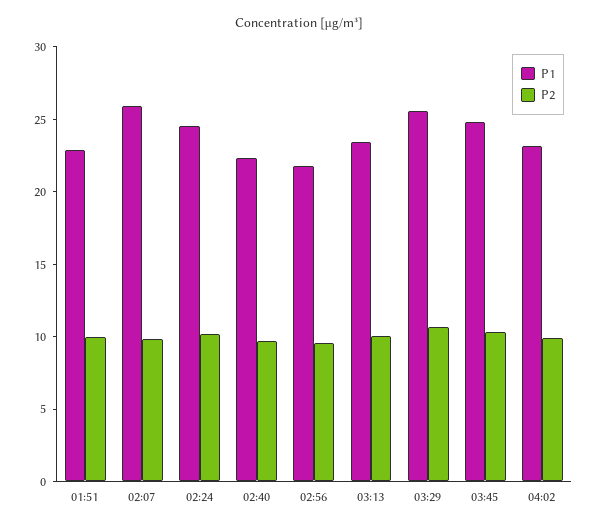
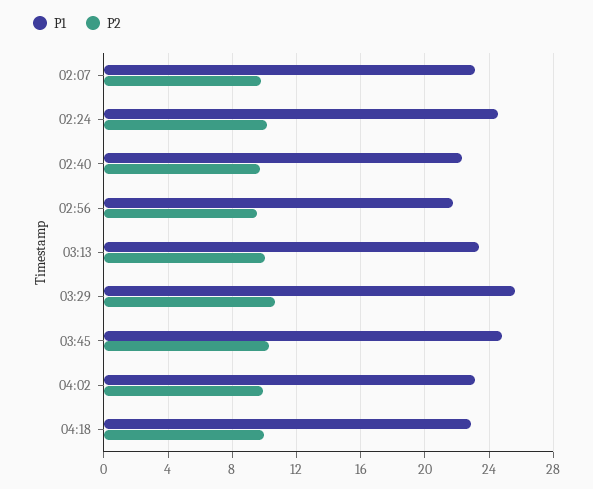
P1, 01:51: 23 -> none
P2, 01:51: 10 -> none
P1, 02:07: 26 -> 23
P1, 04:18: none -> 23
P2, 04:18: none -> 10

